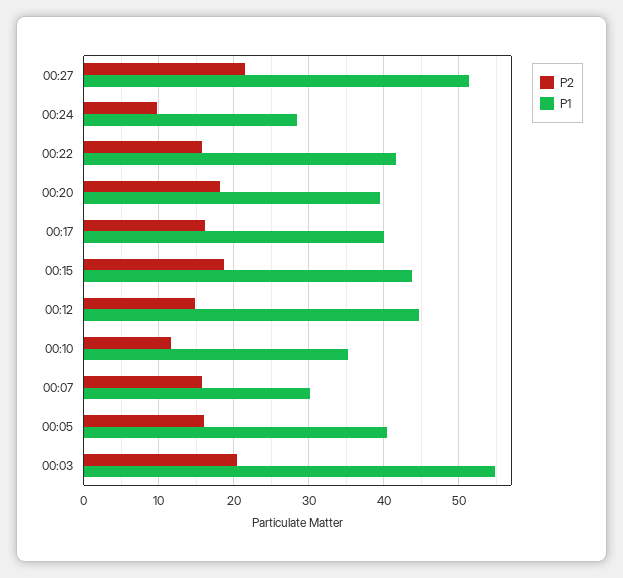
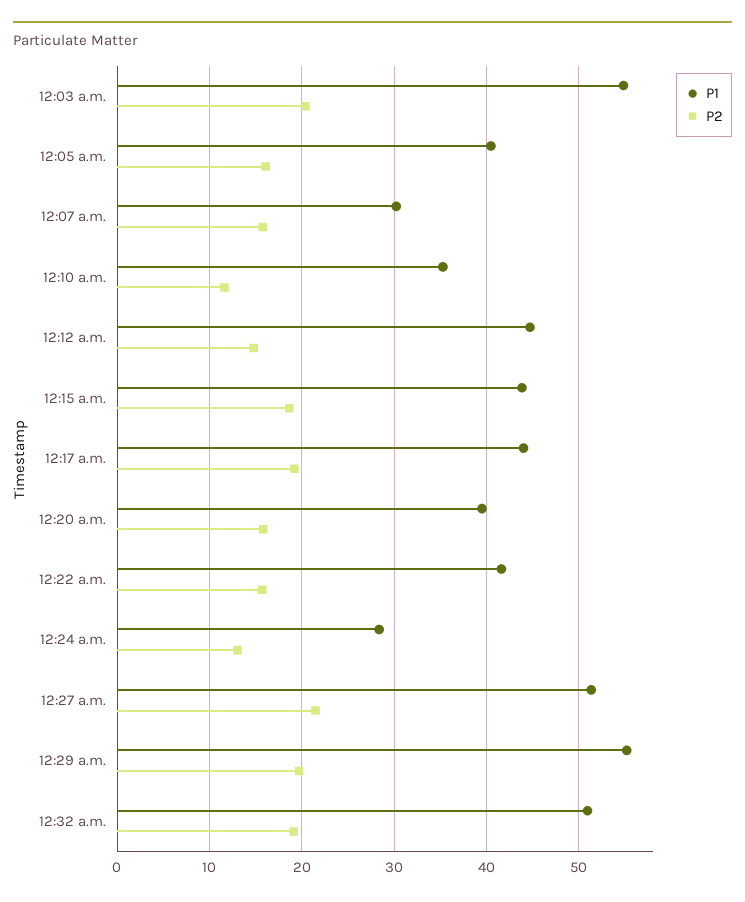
P2, 00:24: 10 -> 13
P2, 00:20: 18 -> 16
P2, 00:17: 16 -> 19
P1, 00:17: 40 -> 44
P1, 12:29 a.m.: none -> 55
P2, 12:29 a.m.: none -> 20
P1, 12:32 a.m.: none -> 51
P2, 12:32 a.m.: none -> 19

